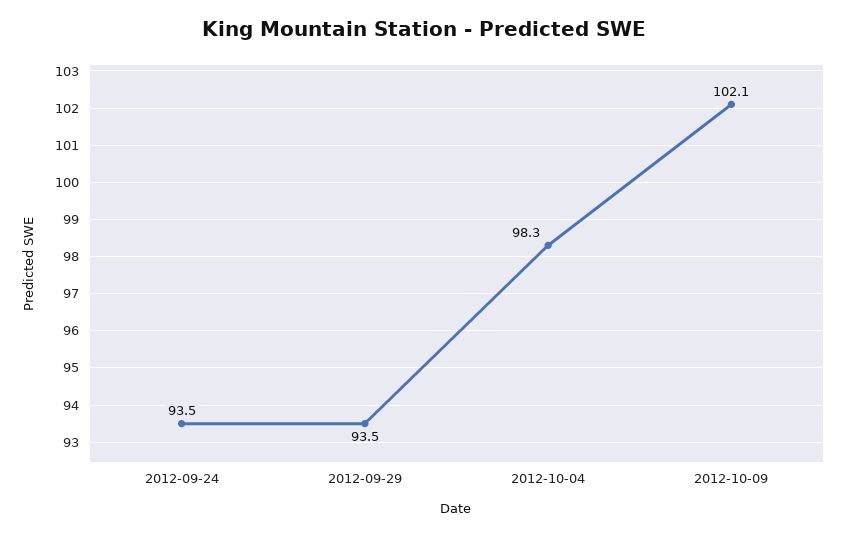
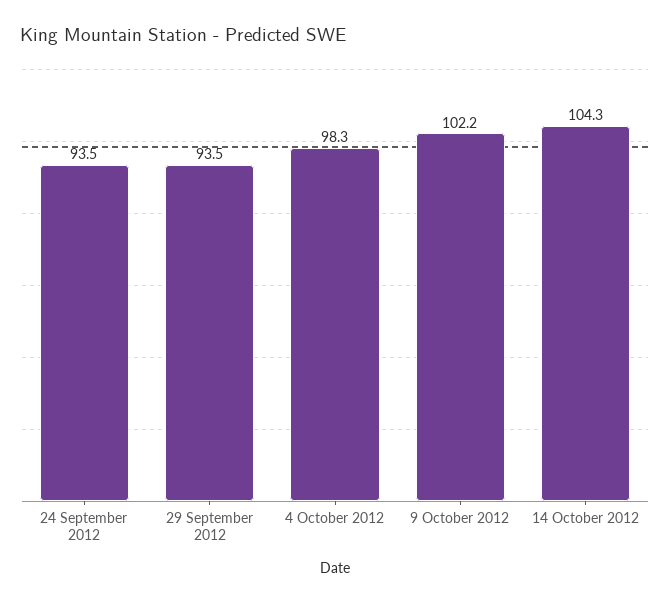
2012-10-09: 102.1 -> 102.2
14 October 2012: none -> 104.3

